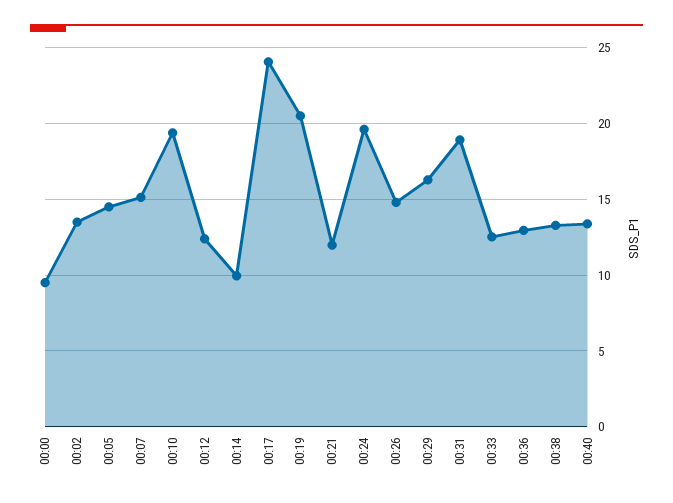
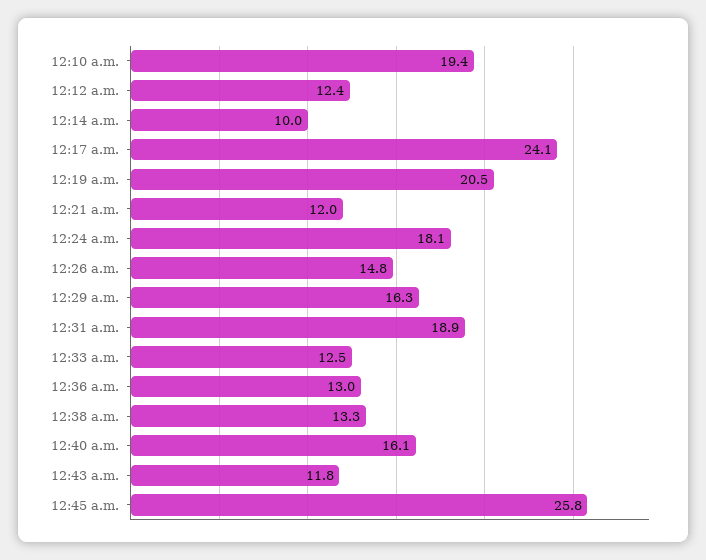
00:00: 9.5 -> none
00:02: 13.5 -> none
00:05: 14.5 -> none
00:07: 15 -> none
00:24: 19.5 -> 18.1
00:40: 13.5 -> 16.1
12:43 a.m.: none -> 11.8
12:45 a.m.: none -> 25.8

